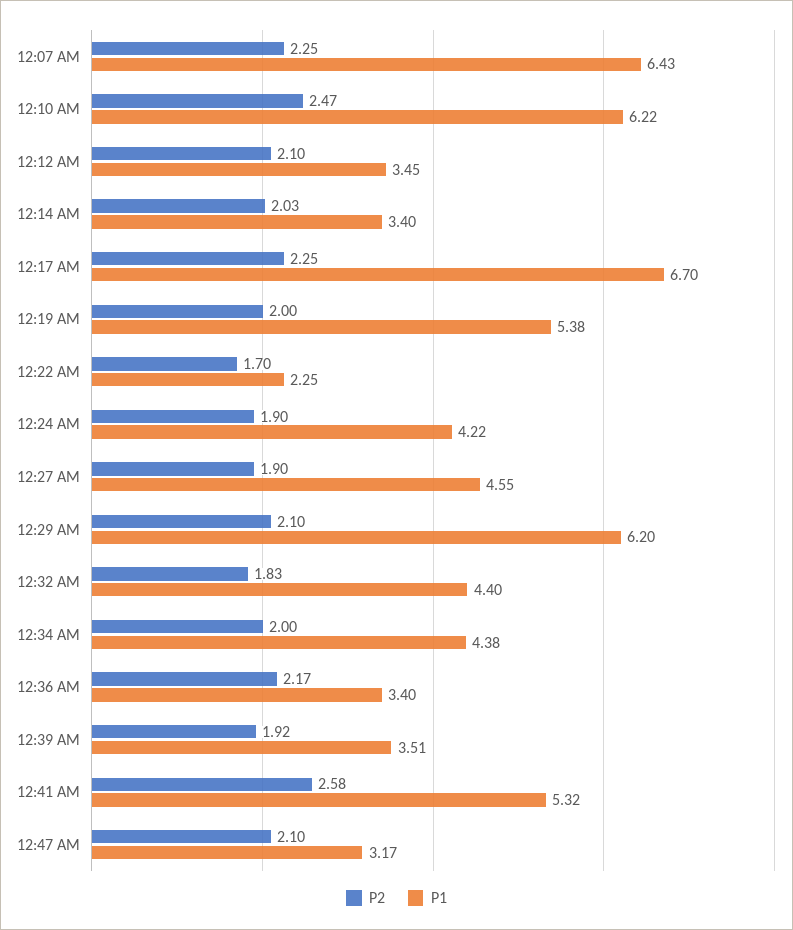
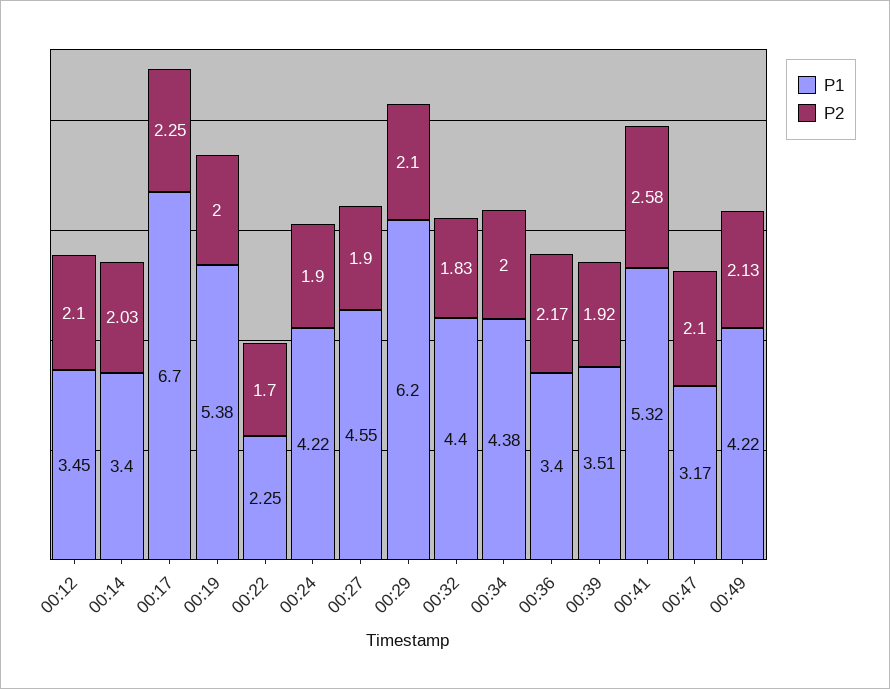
P2, 12:07 AM: 2.25 -> none
P1, 12:07 AM: 6.43 -> none
P2, 12:10 AM: 2.47 -> none
P1, 12:10 AM: 6.22 -> none
P1, 00:49: none -> 4.22
P2, 00:49: none -> 2.13

